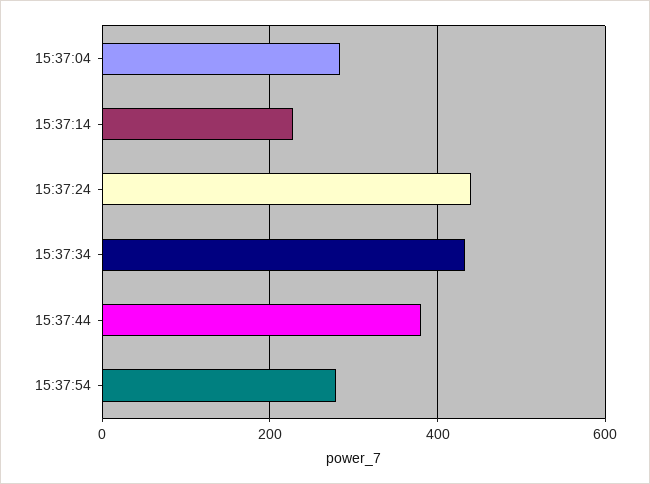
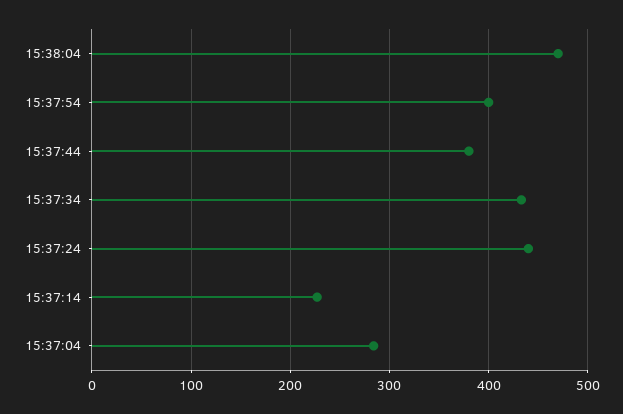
15:37:54: 280 -> 400
15:38:04: none -> 470

